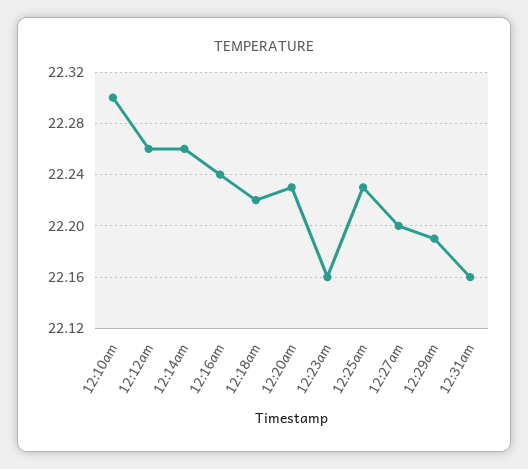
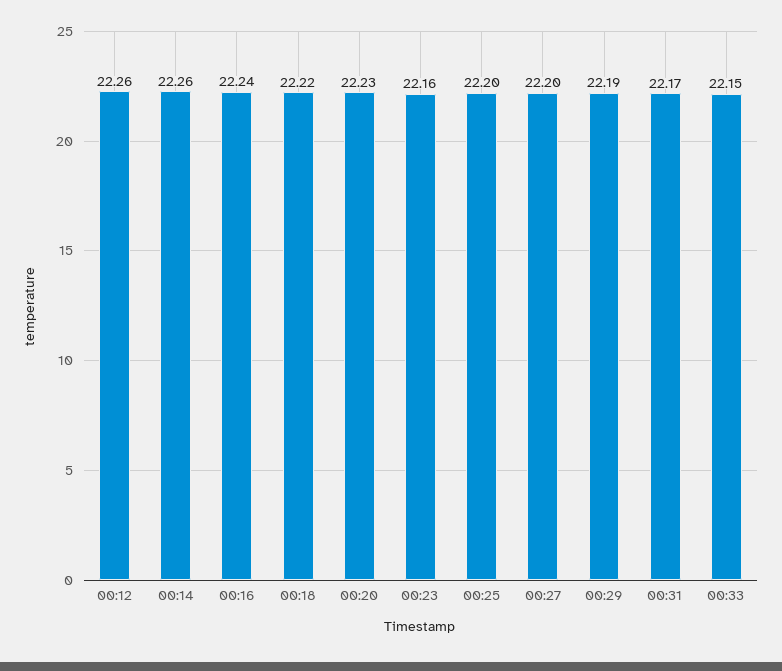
12:10am: 22.3 -> none
12:25am: 22.23 -> 22.2
12:31am: 22.16 -> 22.17
00:33: none -> 22.15

